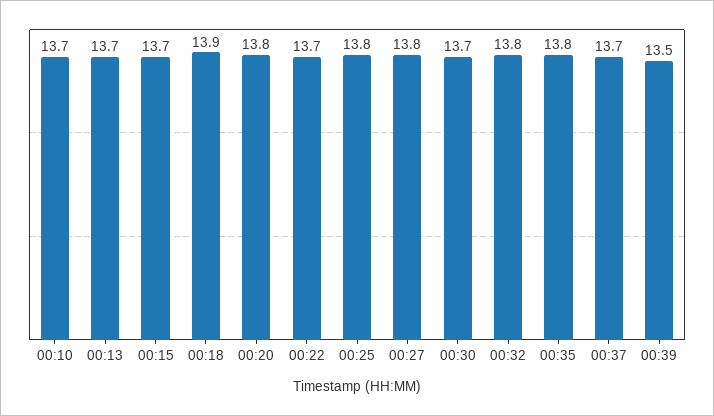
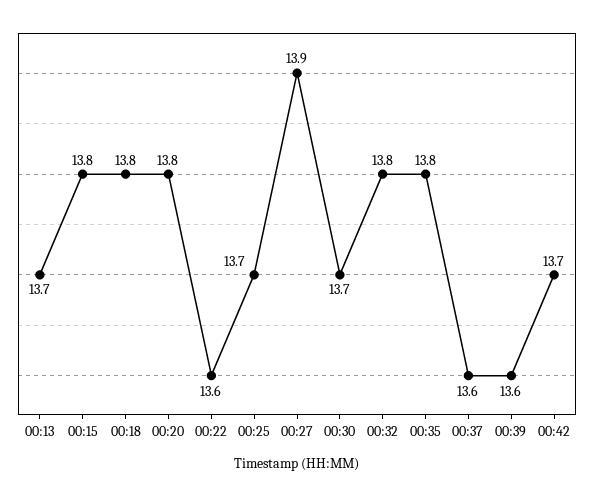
00:10: 13.7 -> none
00:15: 13.7 -> 13.8
00:18: 13.9 -> 13.8
00:22: 13.7 -> 13.6
00:25: 13.8 -> 13.7
00:27: 13.8 -> 13.9
00:37: 13.7 -> 13.6
00:39: 13.5 -> 13.6
00:42: none -> 13.7

